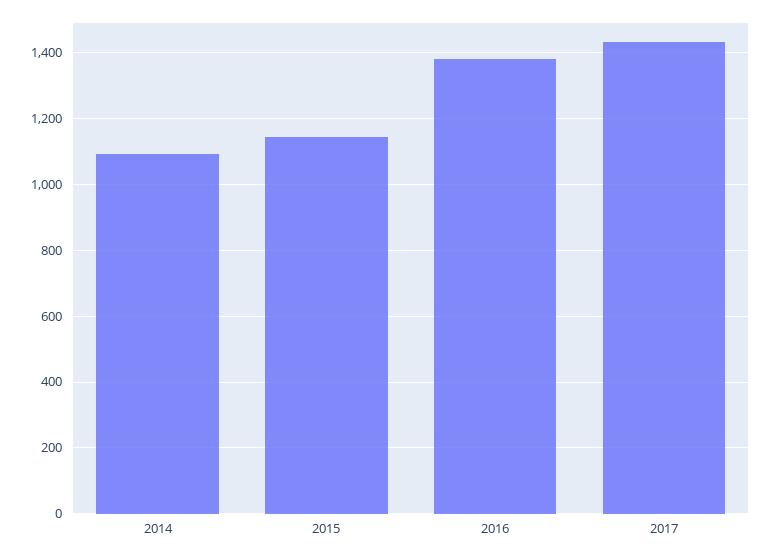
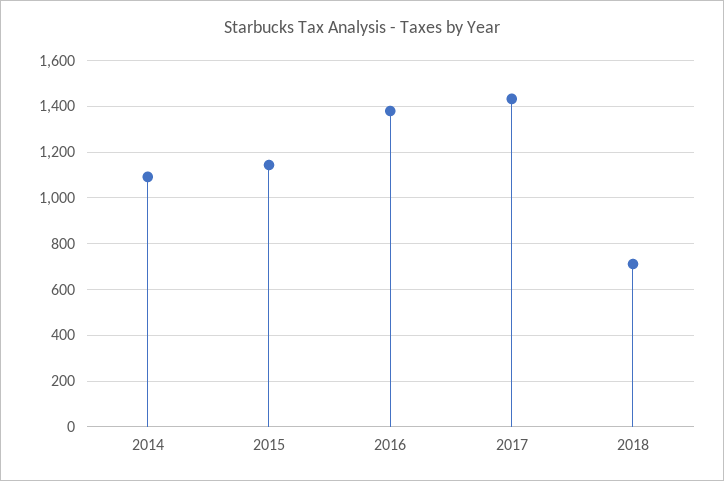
2018: none -> 700

